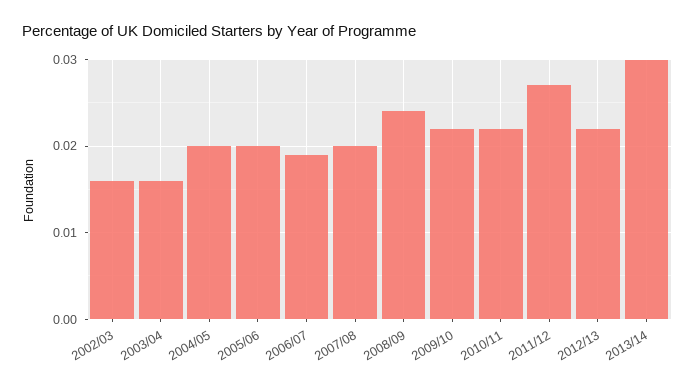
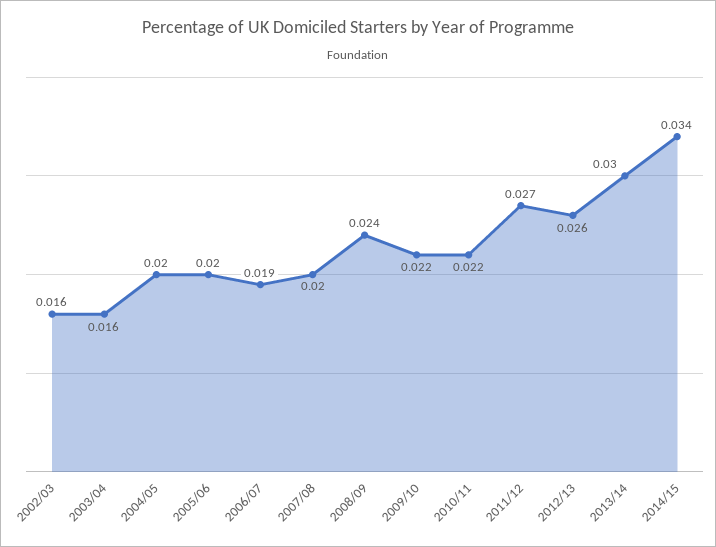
2012/13: 0.022 -> 0.026
2014/15: none -> 0.034

